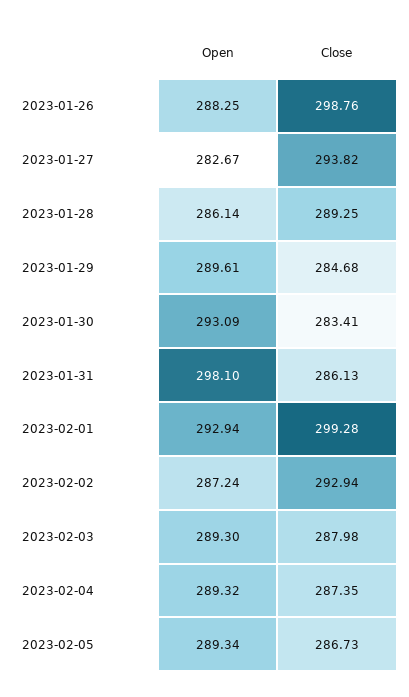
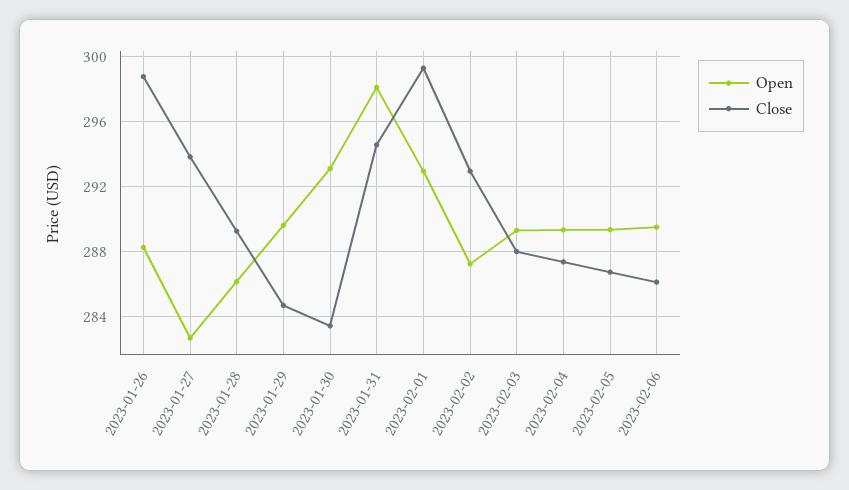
Close, 2023-01-31: 286.13 -> 294.5
Open, 2023-02-06: none -> 289.5
Close, 2023-02-06: none -> 286

